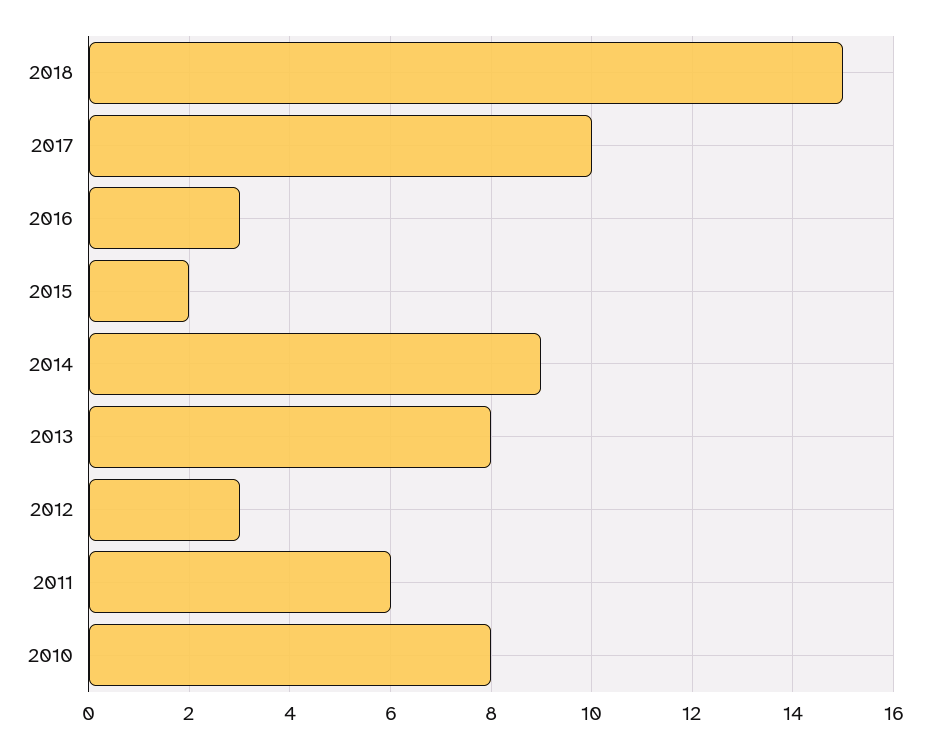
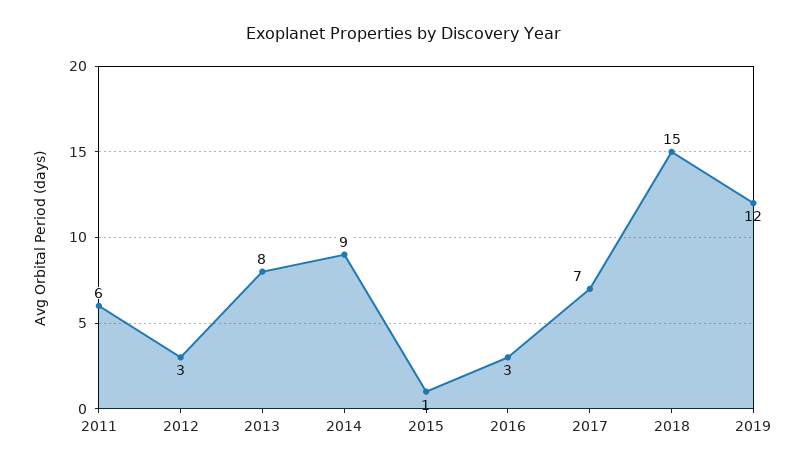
2017: 10 -> 7
2015: 2 -> 1
2010: 8 -> none
2019: none -> 12

